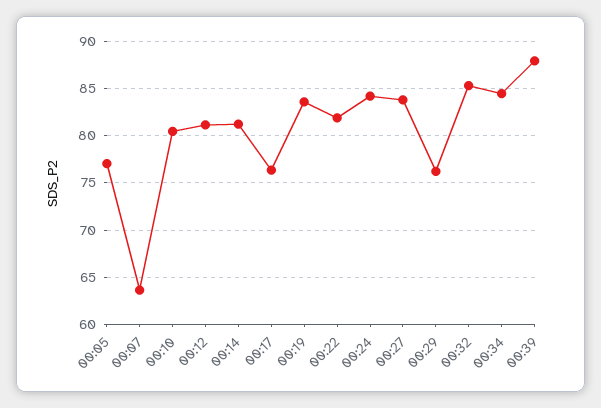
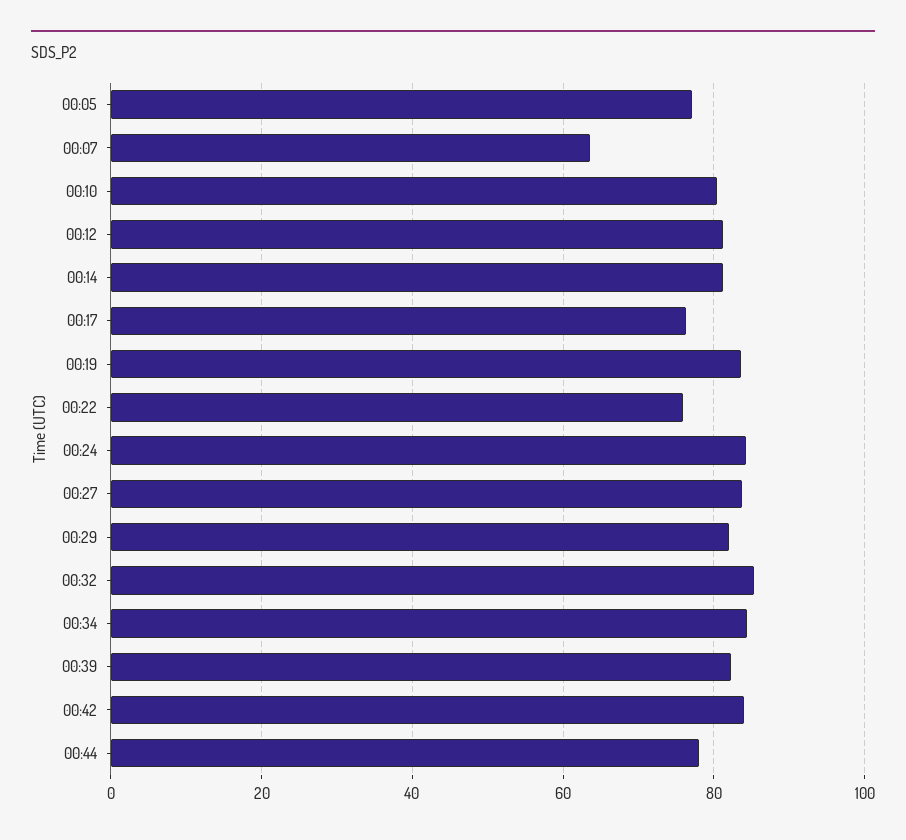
00:22: 82 -> 76
00:29: 76 -> 82
00:39: 88 -> 82
00:42: none -> 84
00:44: none -> 78

